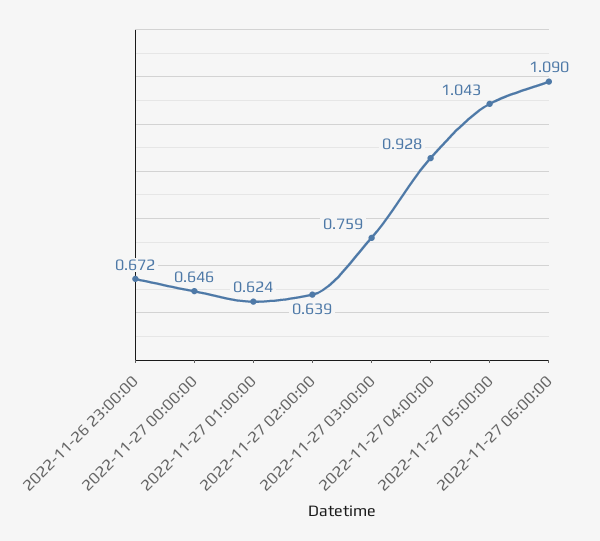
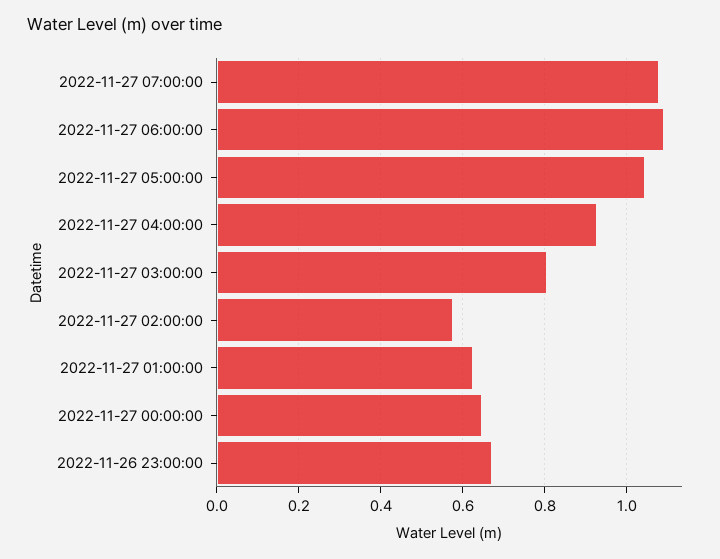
2022-11-27 02:00:00: 0.639 -> 0.58
2022-11-27 03:00:00: 0.759 -> 0.8
2022-11-27 07:00:00: none -> 1.08

